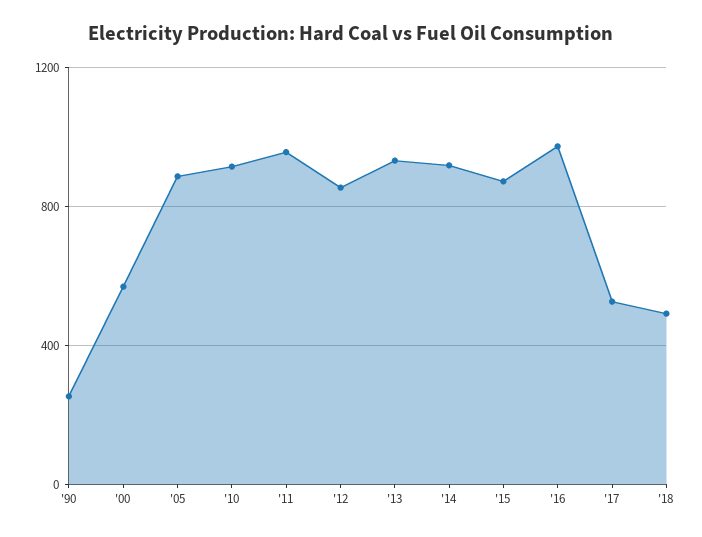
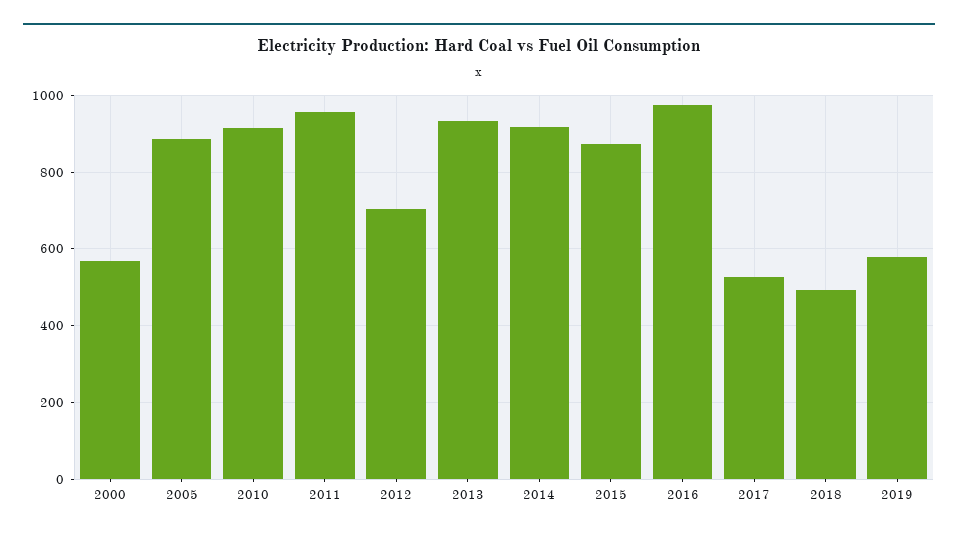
'90: 250 -> none
'12: 850 -> 700
2019: none -> 580

